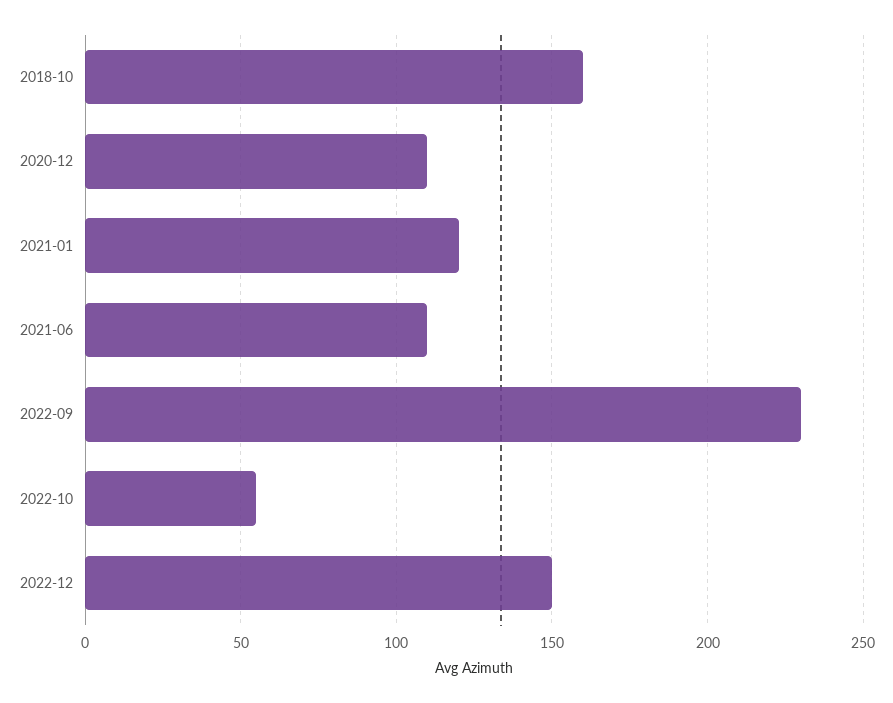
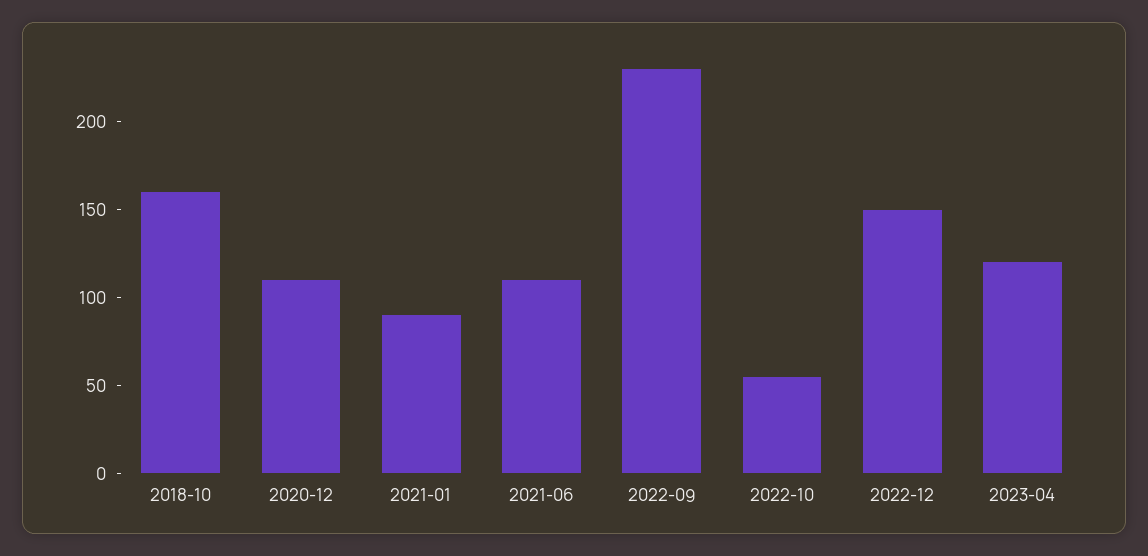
2021-01: 120 -> 90
2023-04: none -> 120

